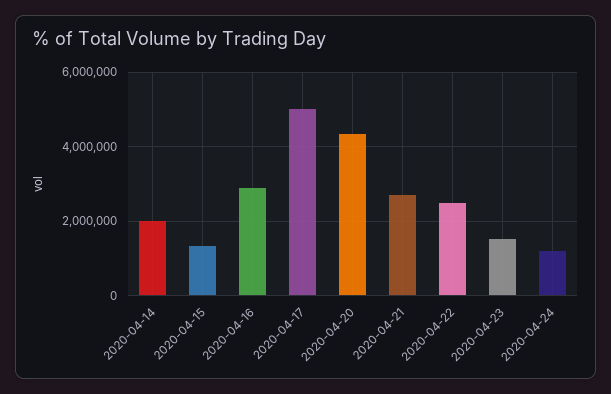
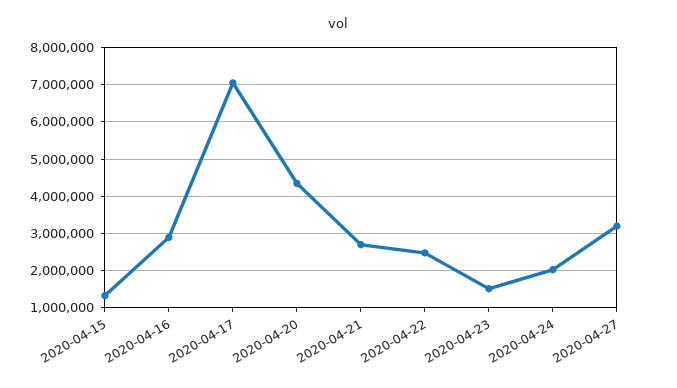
2020-04-14: 2000000 -> none
2020-04-17: 5000000 -> 7000000
2020-04-24: 1200000 -> 2000000
2020-04-27: none -> 3200000

